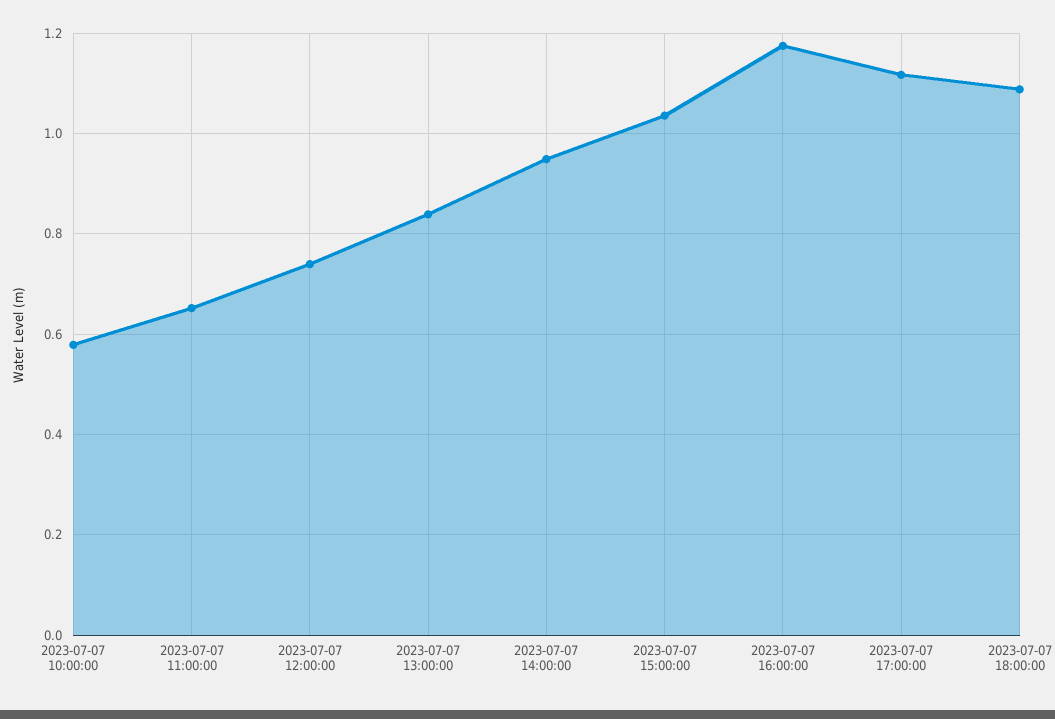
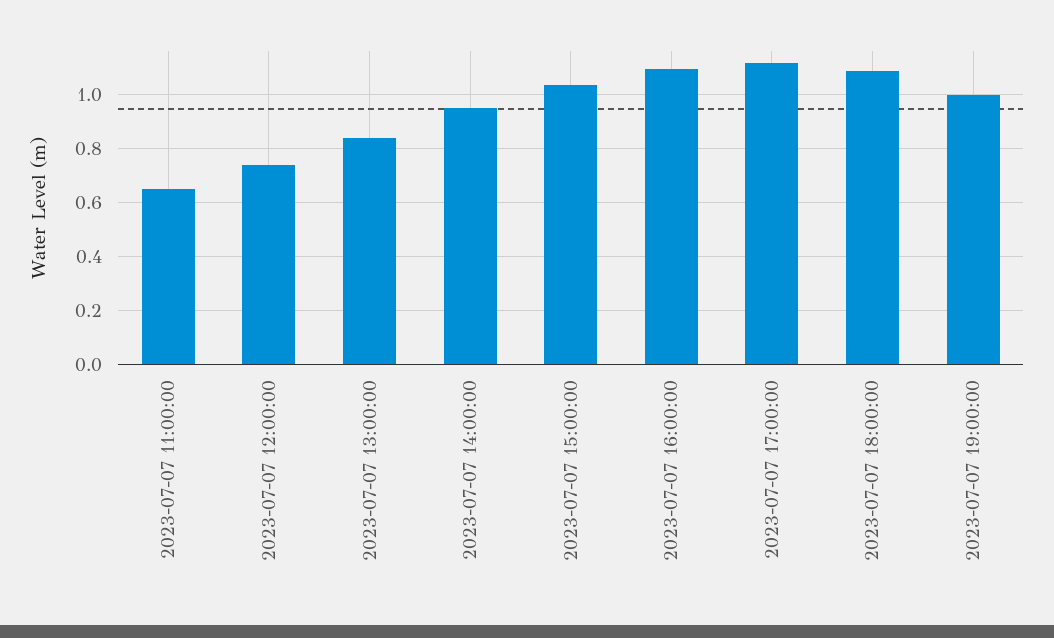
2023-07-07 10:00:00: 0.58 -> none
2023-07-07 16:00:00: 1.18 -> 1.1
2023-07-07 19:00:00: none -> 1

